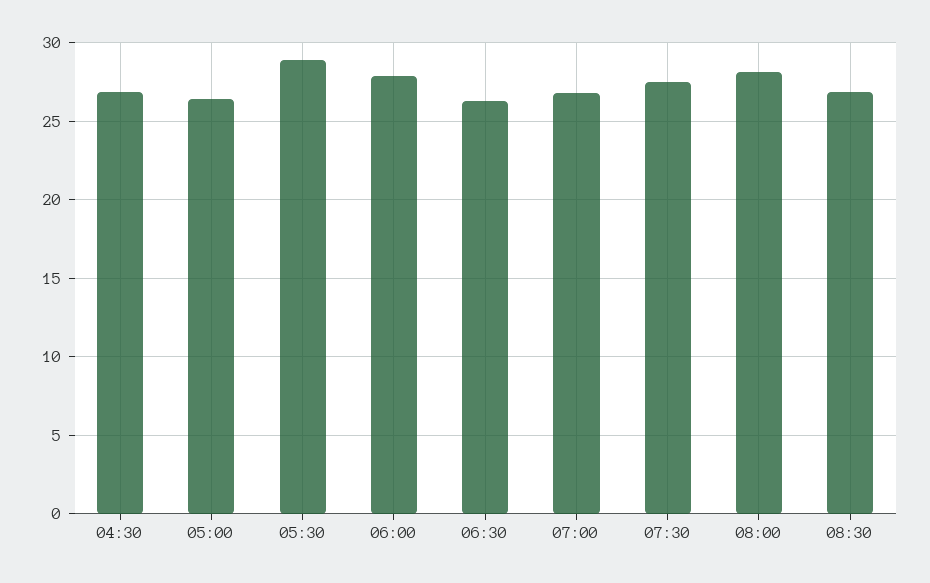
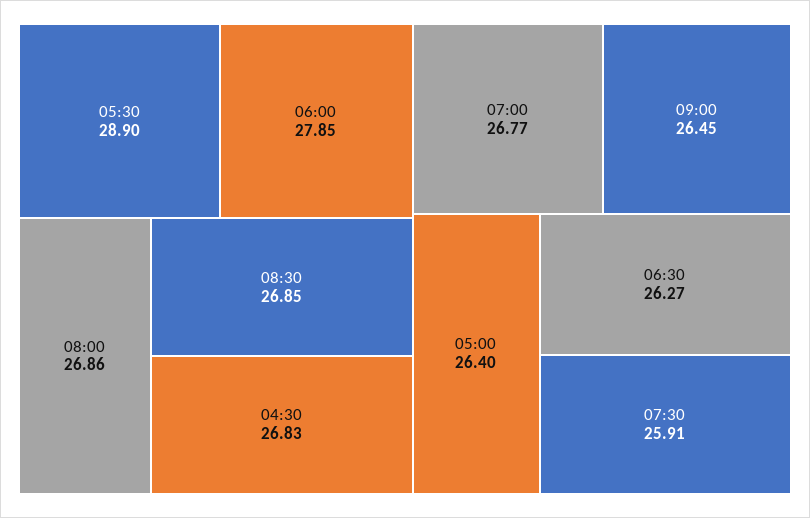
07:30: 27.5 -> 25.91
08:00: 28 -> 26.86
09:00: none -> 26.45

